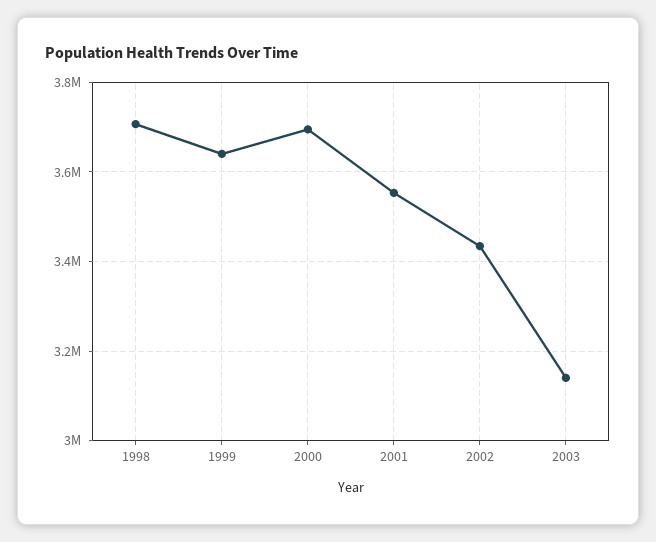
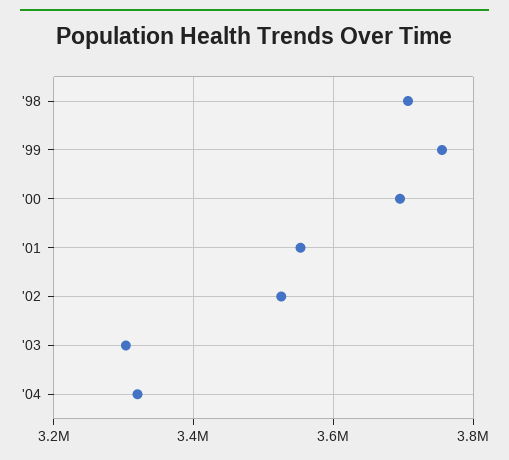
1999: 3640000 -> 3760000
2002: 3440000 -> 3520000
2003: 3140000 -> 3300000
'04: none -> 3320000

